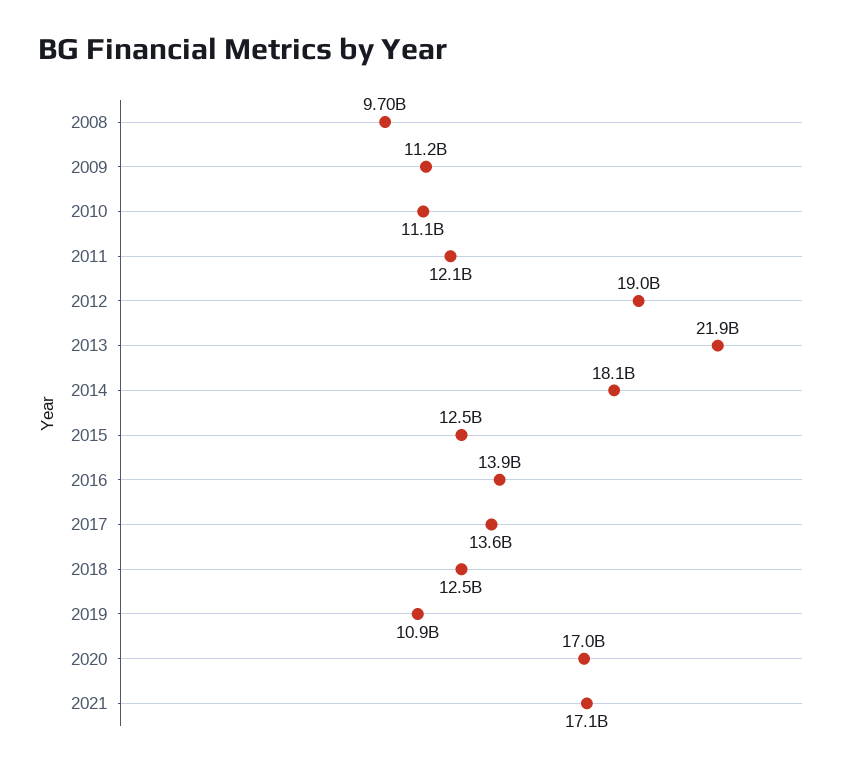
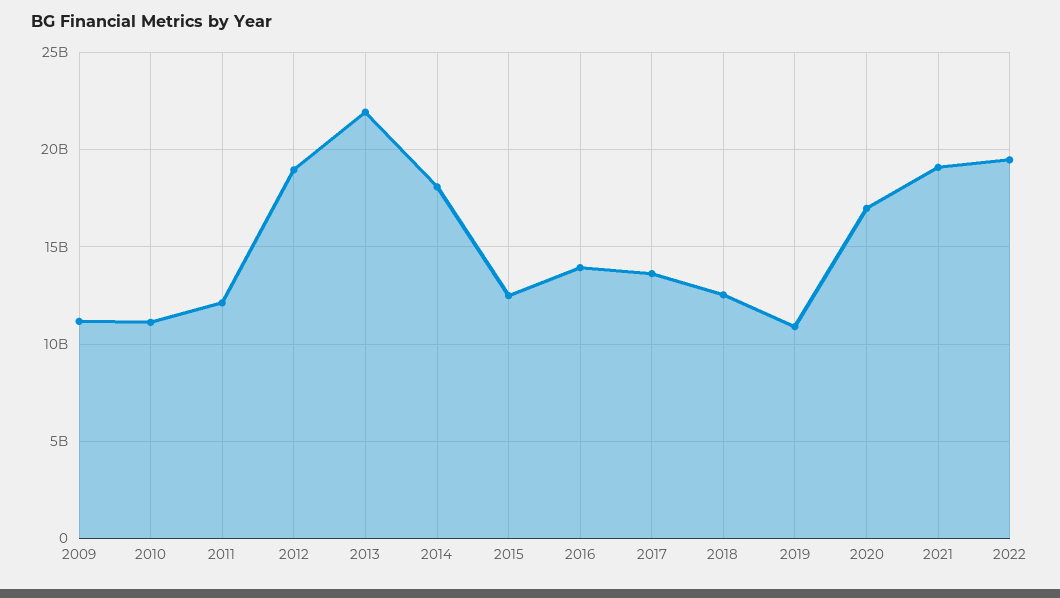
2008: 9700000000 -> none
2021: 17100000000 -> 19000000000
2022: none -> 19500000000

